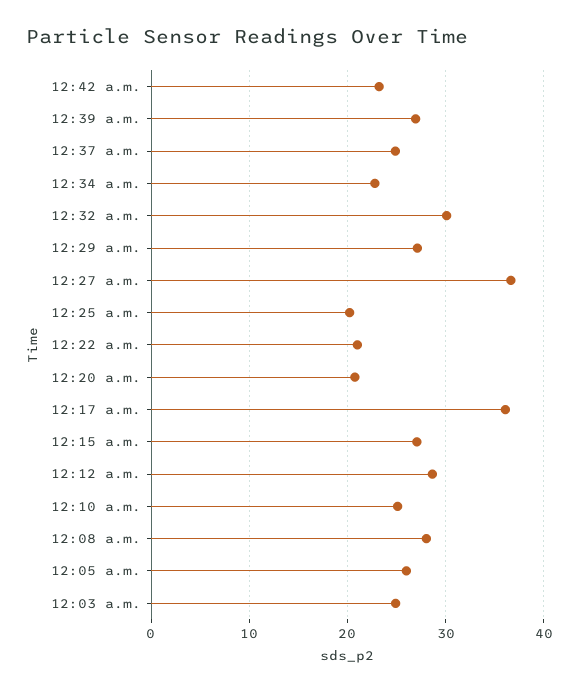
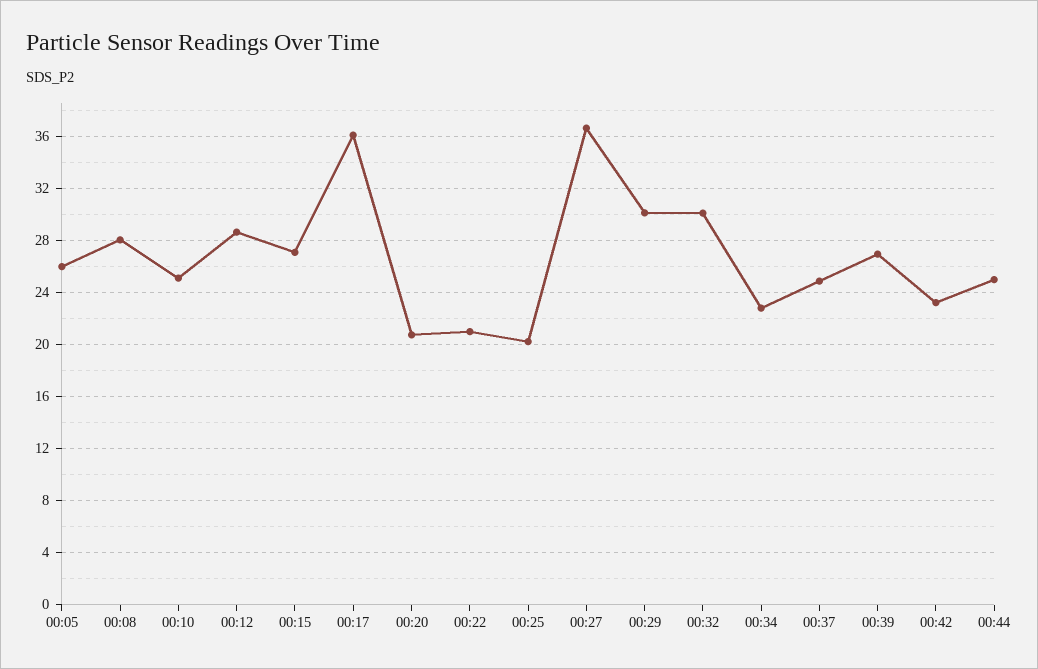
12:29 a.m.: 27 -> 30
12:03 a.m.: 25 -> none
00:44: none -> 25

